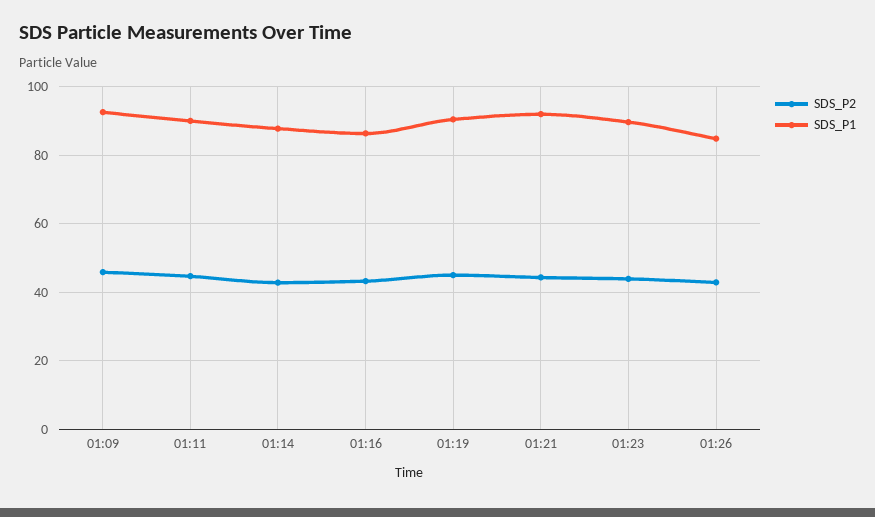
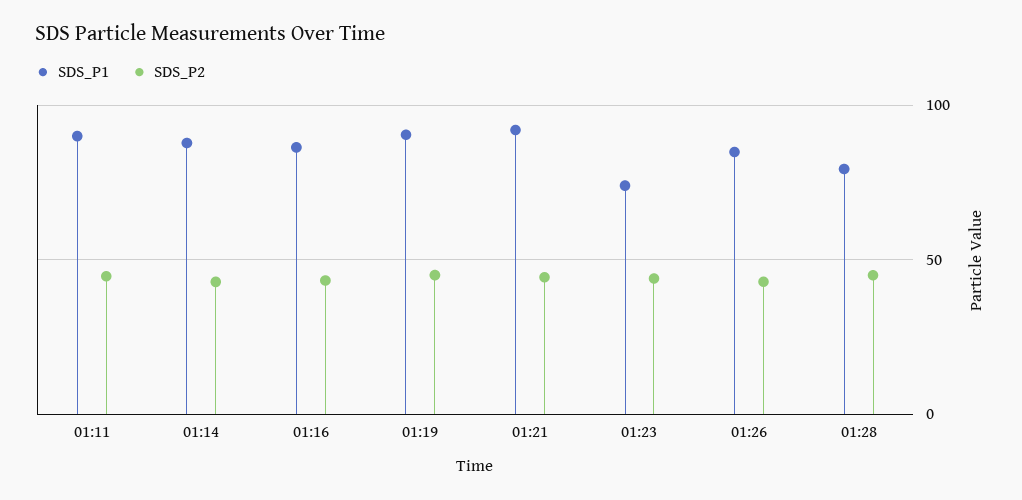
SDS_P2, 01:09: 46 -> none
SDS_P1, 01:09: 92 -> none
SDS_P1, 01:23: 90 -> 75
SDS_P1, 01:28: none -> 80
SDS_P2, 01:28: none -> 45

